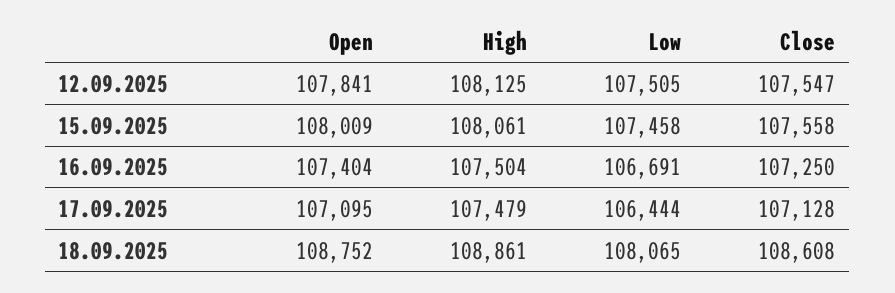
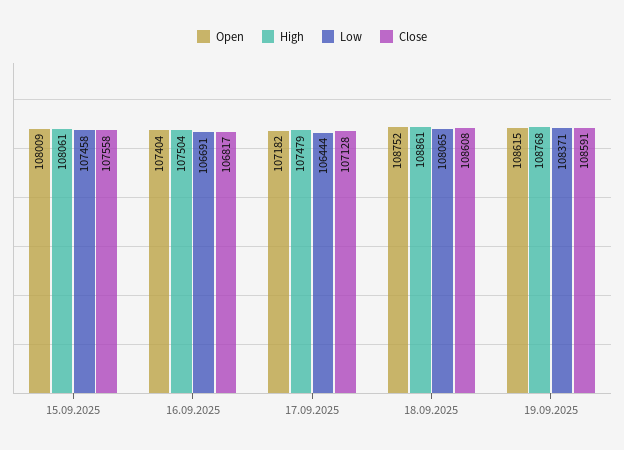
Open, 12.09.2025: 107841 -> none
High, 12.09.2025: 108125 -> none
Low, 12.09.2025: 107505 -> none
Close, 12.09.2025: 107547 -> none
Close, 16.09.2025: 107250 -> 106817
Open, 17.09.2025: 107095 -> 107182
Open, 19.09.2025: none -> 108615
High, 19.09.2025: none -> 108768
Low, 19.09.2025: none -> 108371
Close, 19.09.2025: none -> 108591

